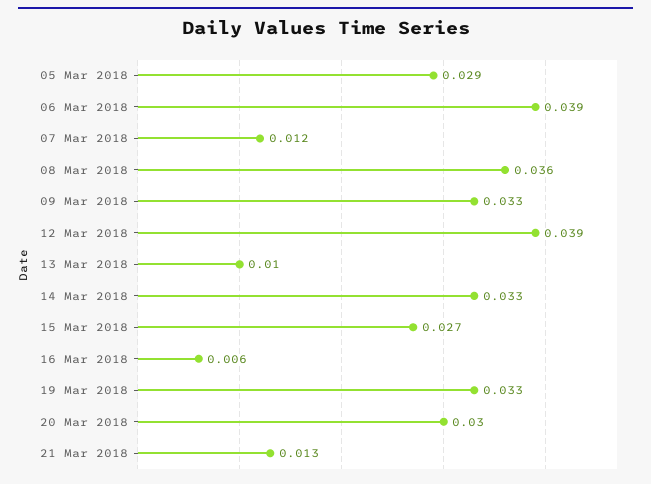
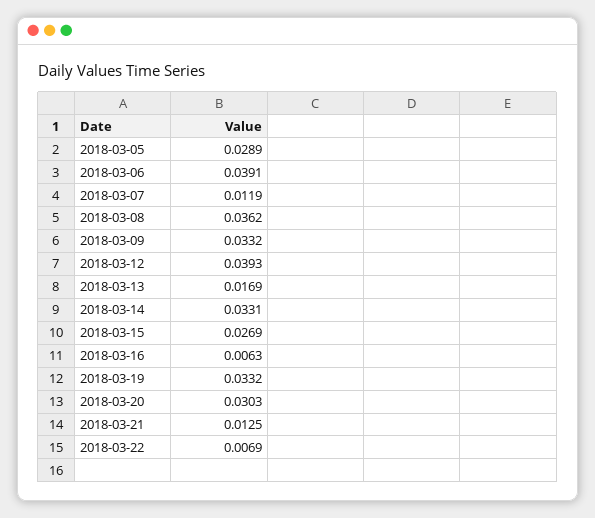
13 Mar 2018: 0.01 -> 0.0169
2018-03-22: none -> 0.0069

